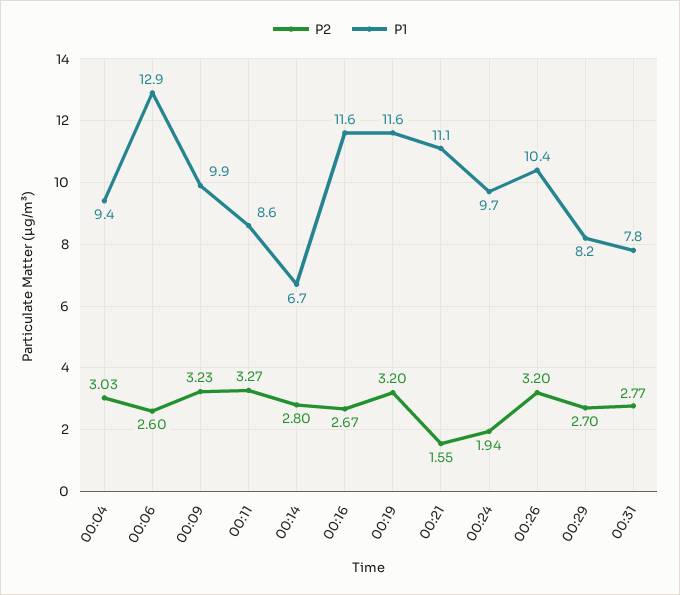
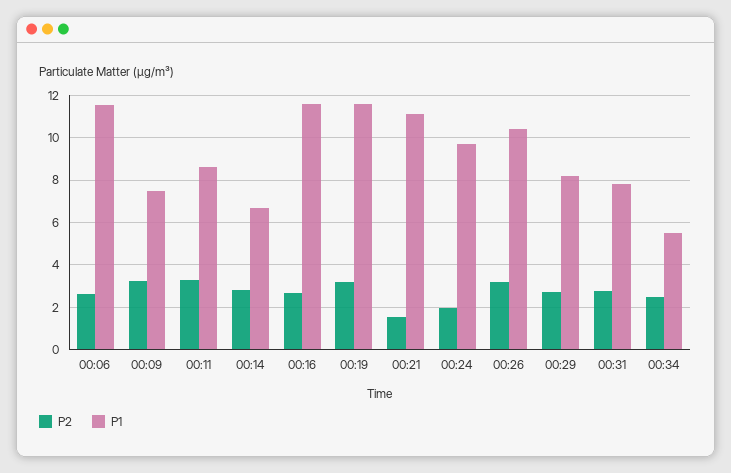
P2, 00:04: 3.03 -> none
P1, 00:04: 9.4 -> none
P1, 00:06: 12.9 -> 11.5
P1, 00:09: 9.9 -> 7.5
P2, 00:34: none -> 2.5
P1, 00:34: none -> 5.5

